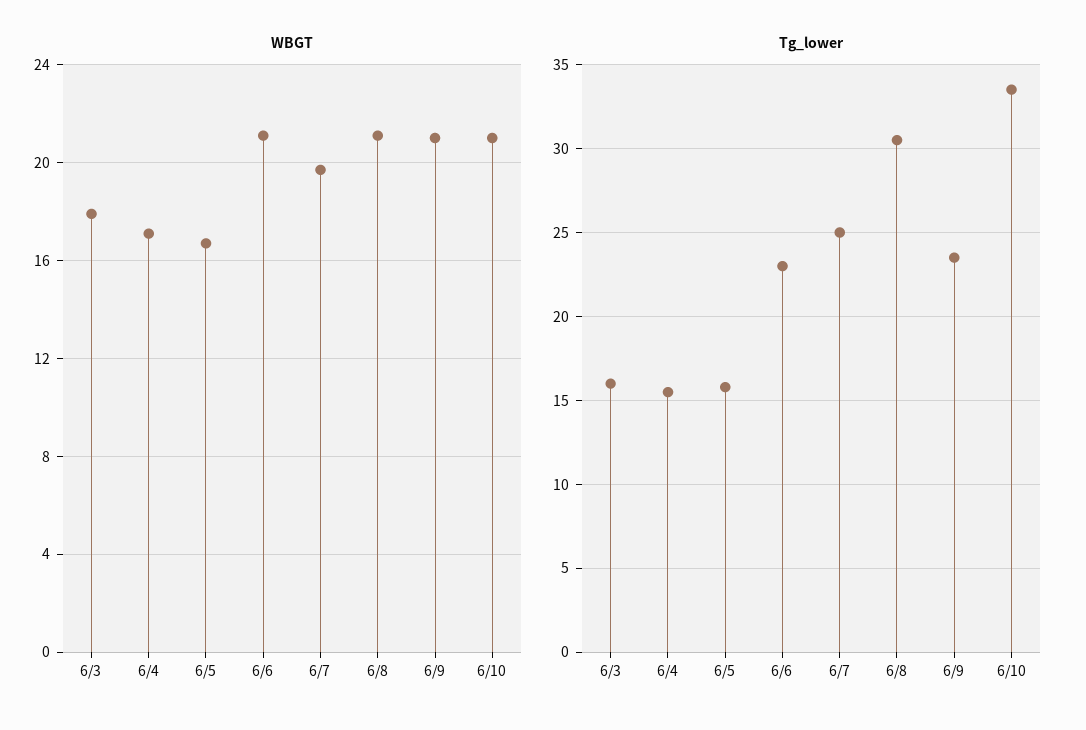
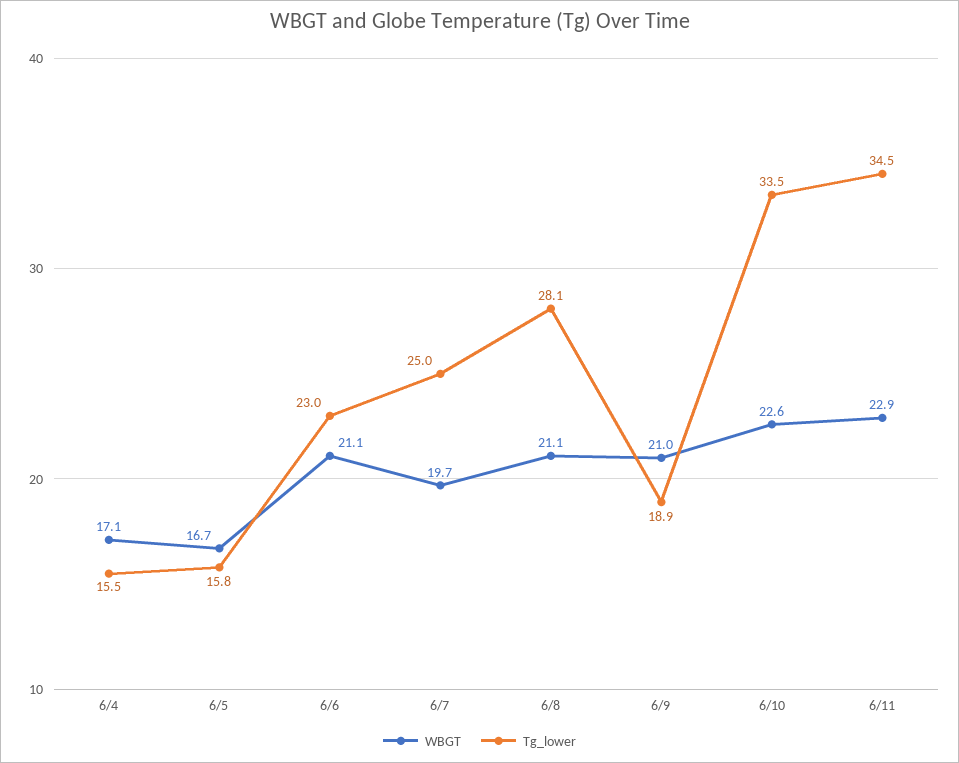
WBGT, 6/3: 18 -> none
WBGT, 6/10: 21 -> 22.6
Tg_lower, 6/3: 16 -> none
Tg_lower, 6/8: 30.5 -> 28.1
Tg_lower, 6/9: 23.5 -> 18.9
WBGT, 6/11: none -> 22.9
Tg_lower, 6/11: none -> 34.5

